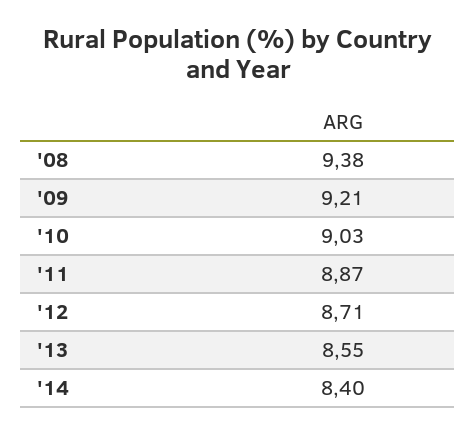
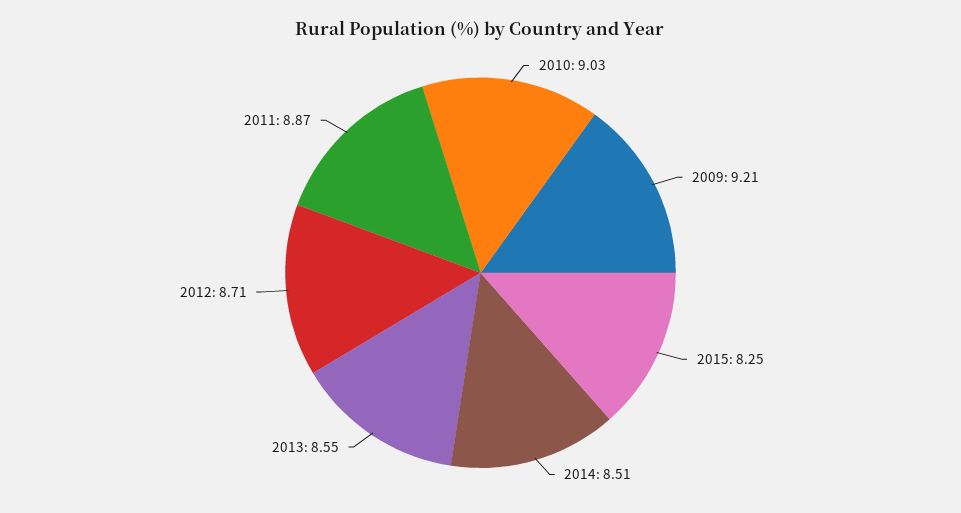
'08: 9.38 -> none
'14: 8.4 -> 8.51
2015: none -> 8.25

